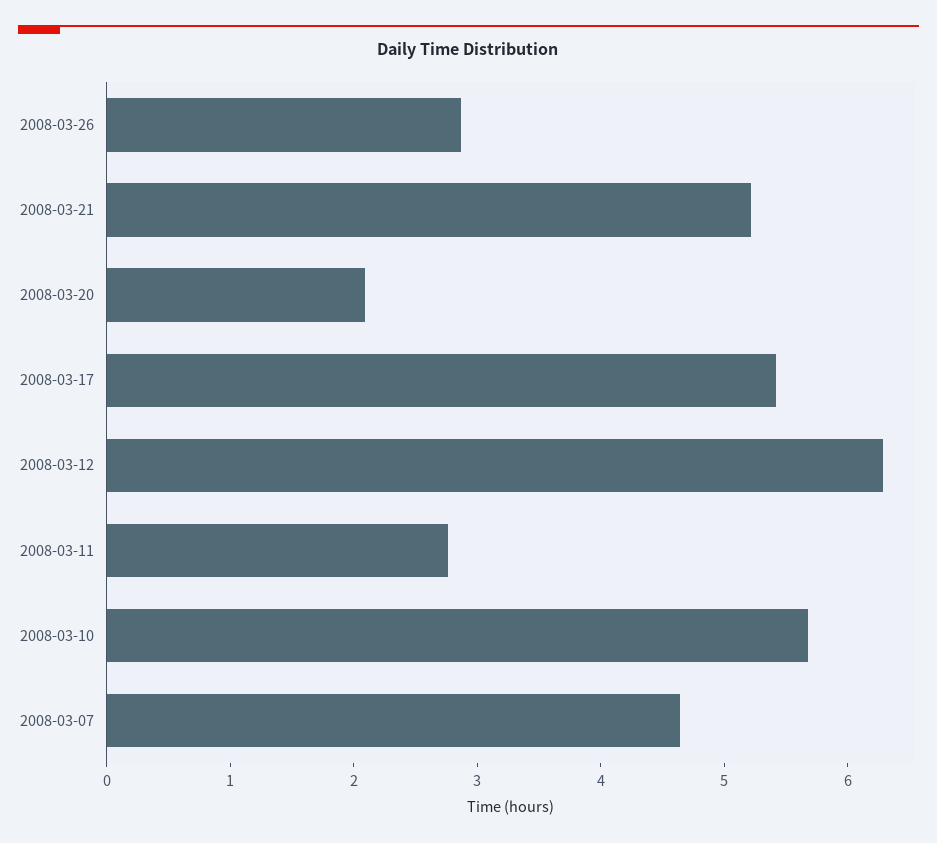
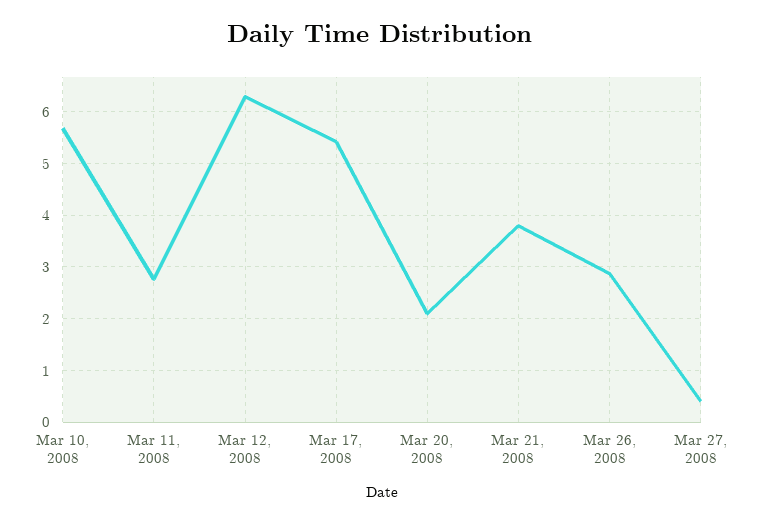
2008-03-21: 5.2 -> 3.8
2008-03-07: 4.6 -> none
Mar 27, 2008: none -> 0.4

